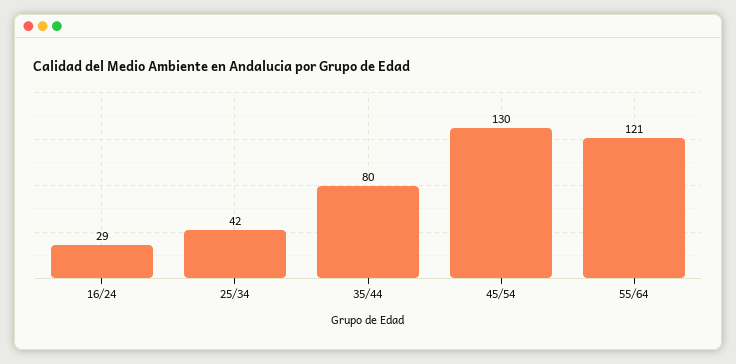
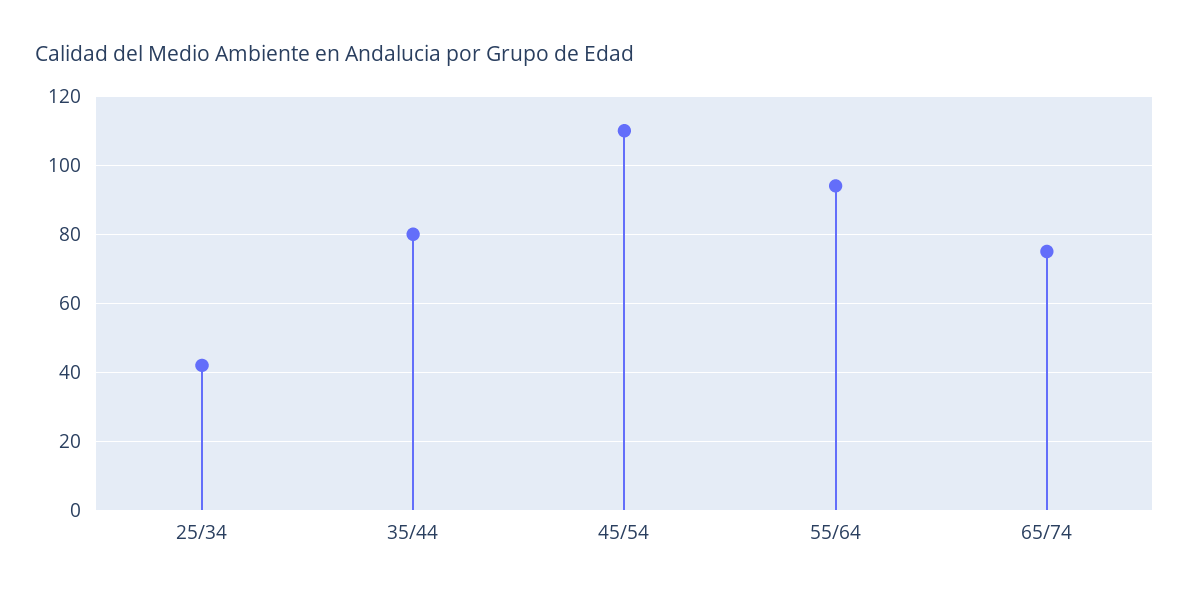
16/24: 29 -> none
45/54: 130 -> 110
55/64: 121 -> 95
65/74: none -> 75

